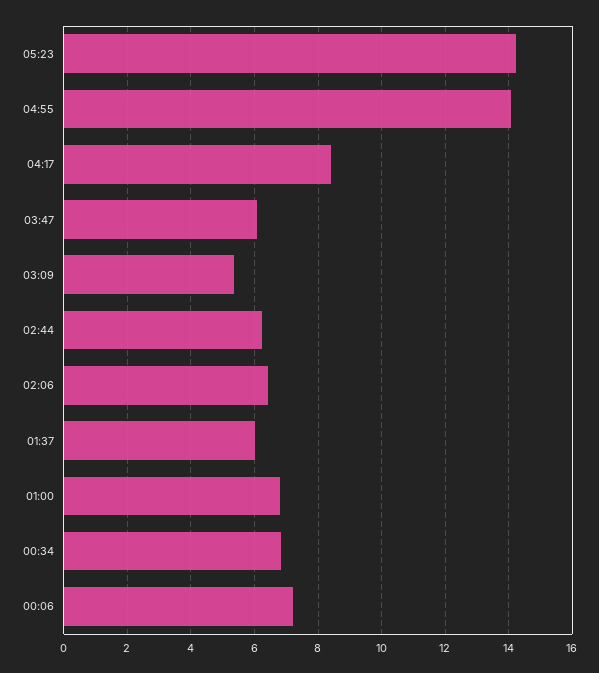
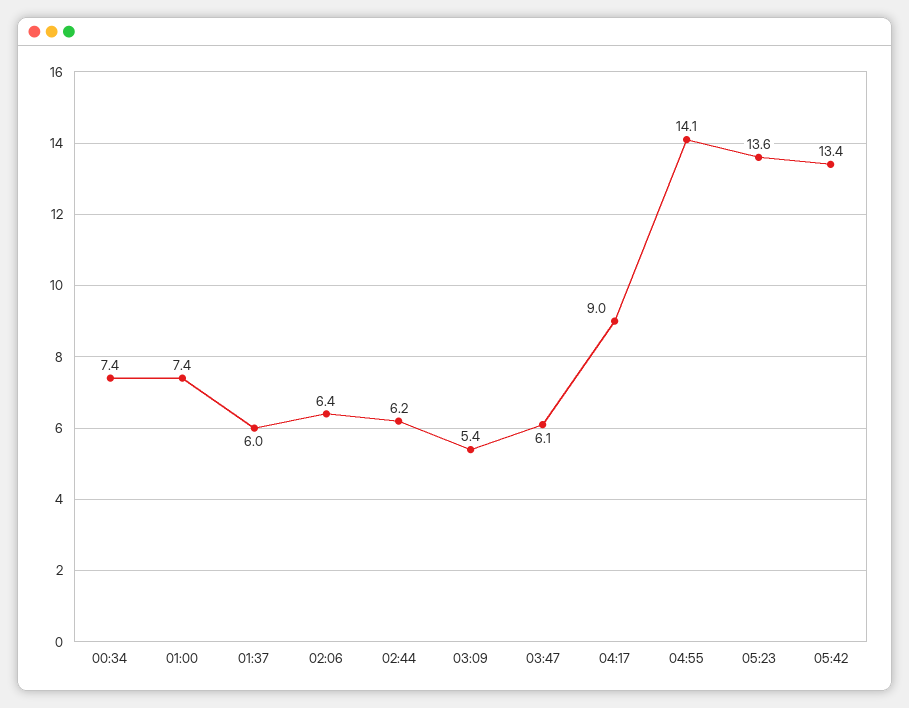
05:23: 14.2 -> 13.6
04:17: 8.4 -> 9
01:00: 6.8 -> 7.4
00:34: 6.8 -> 7.4
00:06: 7.2 -> none
05:42: none -> 13.4

